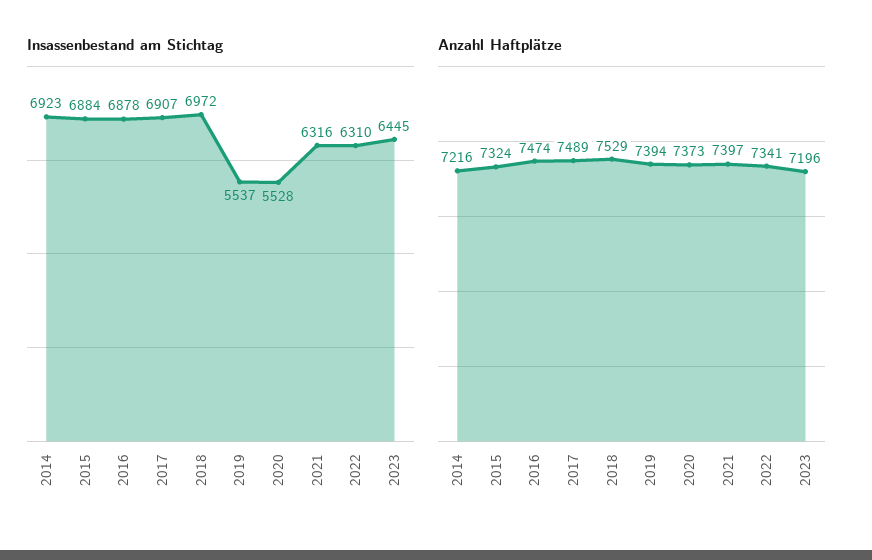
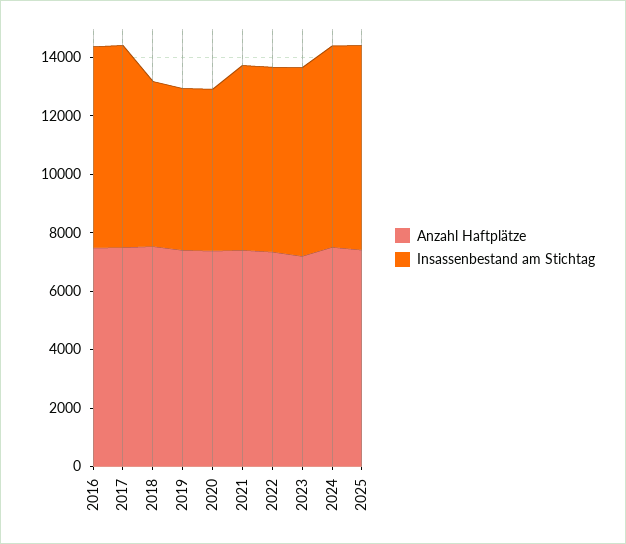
Insassenbestand am Stichtag, 2014: 6923 -> none
Insassenbestand am Stichtag, 2015: 6884 -> none
Insassenbestand am Stichtag, 2018: 6972 -> 5500
Anzahl Haftplätze, 2014: 7216 -> none
Anzahl Haftplätze, 2015: 7324 -> none
Anzahl Haftplätze, 2024: none -> 7500
Insassenbestand am Stichtag, 2024: none -> 7000
Anzahl Haftplätze, 2025: none -> 7500
Insassenbestand am Stichtag, 2025: none -> 7000

